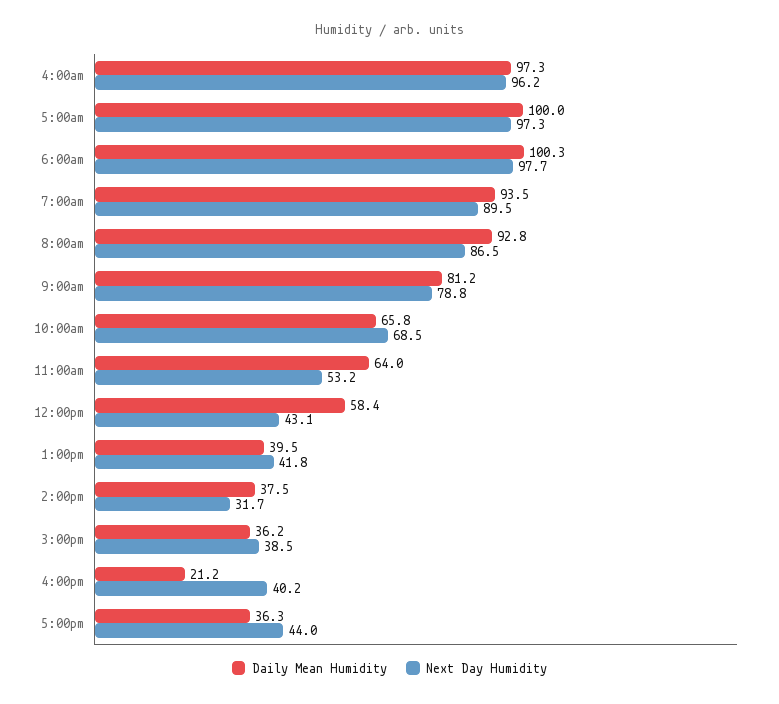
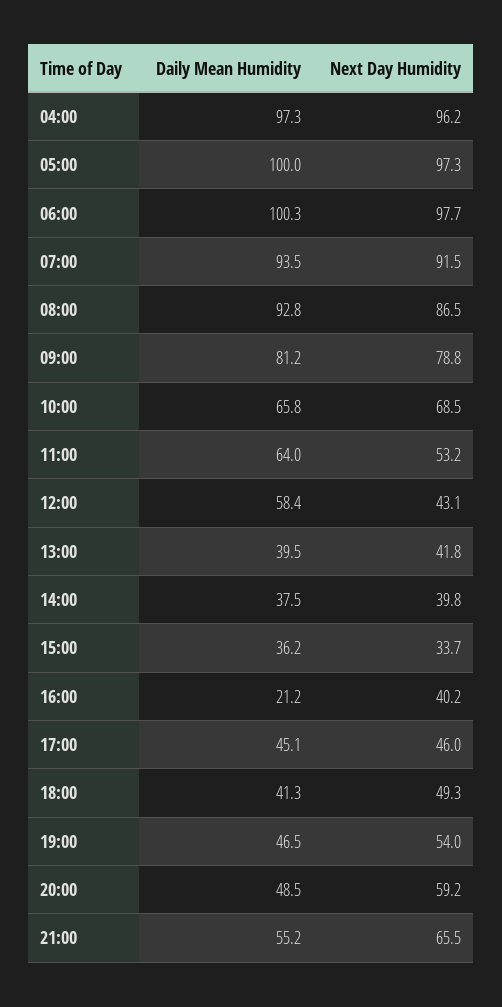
Next Day Humidity, 7:00am: 89.5 -> 91.5
Next Day Humidity, 2:00pm: 31.7 -> 39.8
Next Day Humidity, 3:00pm: 38.5 -> 33.7
Daily Mean Humidity, 5:00pm: 36.3 -> 45.1
Next Day Humidity, 5:00pm: 44 -> 46
Daily Mean Humidity, 18:00: none -> 41.3
Next Day Humidity, 18:00: none -> 49.3
Daily Mean Humidity, 19:00: none -> 46.5
Next Day Humidity, 19:00: none -> 54
Daily Mean Humidity, 20:00: none -> 48.5
Next Day Humidity, 20:00: none -> 59.2
Daily Mean Humidity, 21:00: none -> 55.2
Next Day Humidity, 21:00: none -> 65.5

